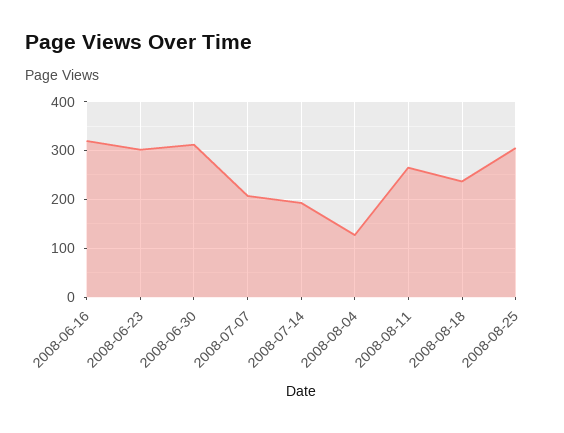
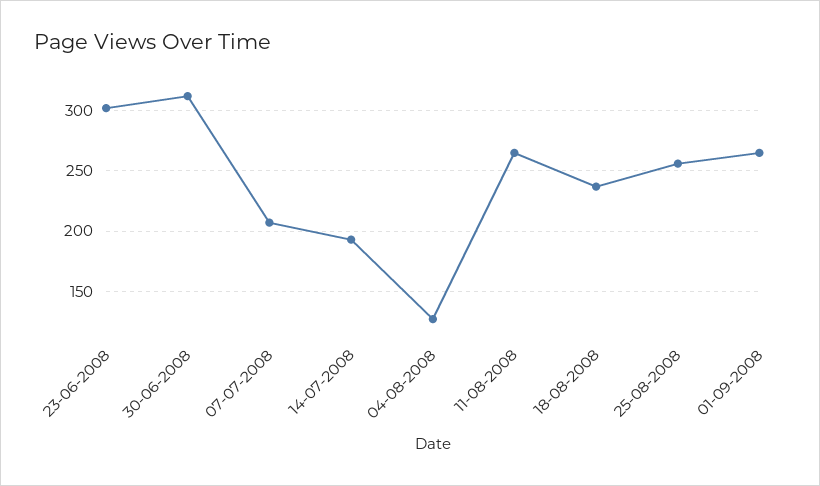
2008-06-16: 320 -> none
2008-08-25: 300 -> 255
01-09-2008: none -> 265

